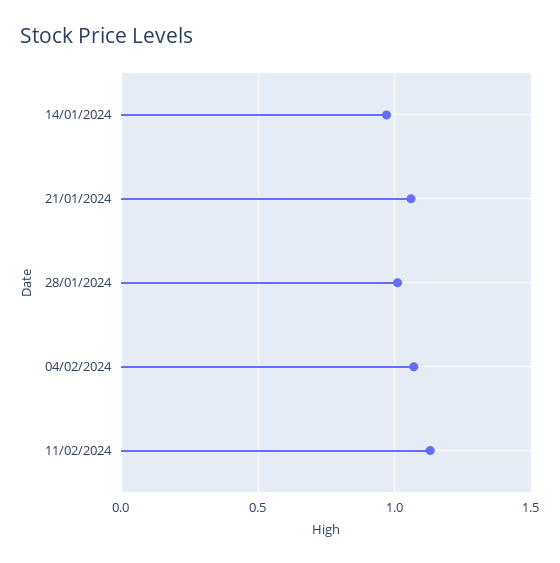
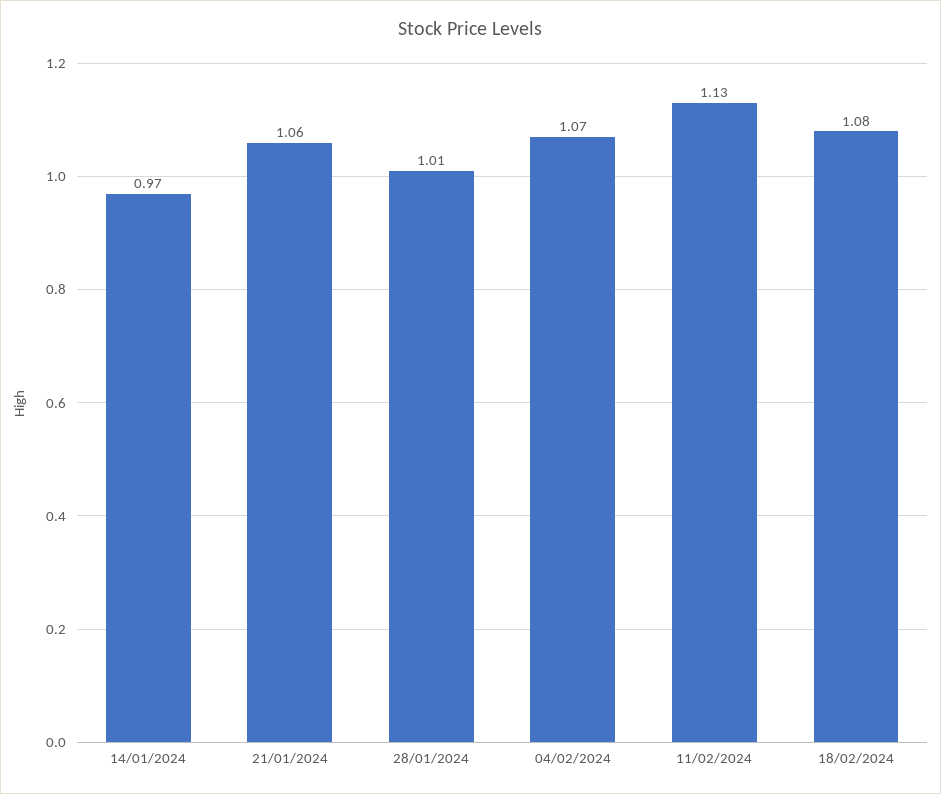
18/02/2024: none -> 1.08

